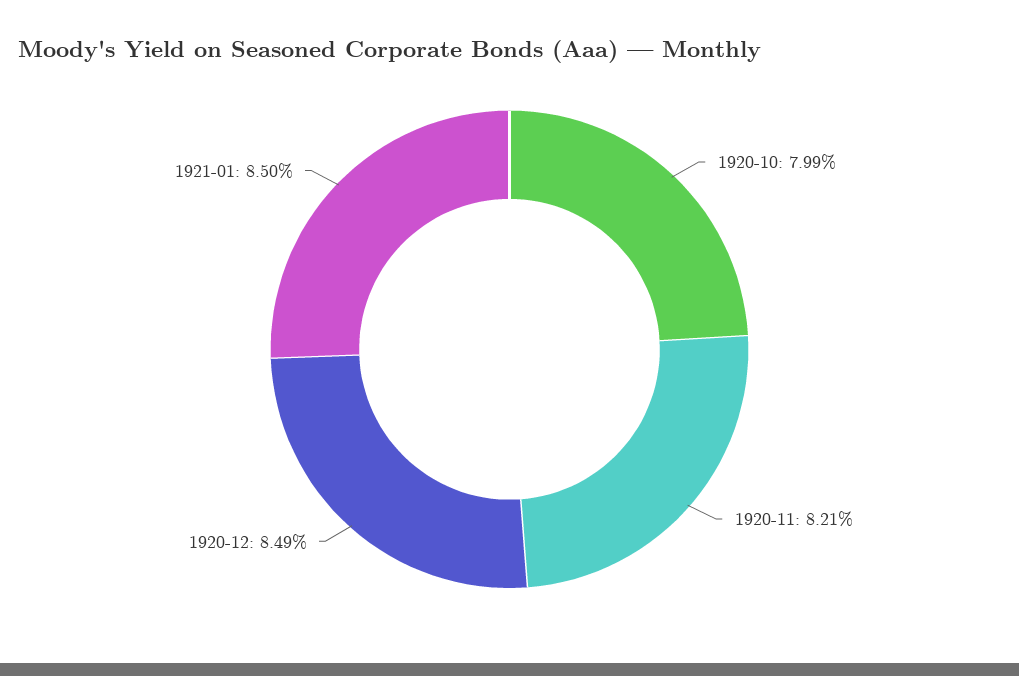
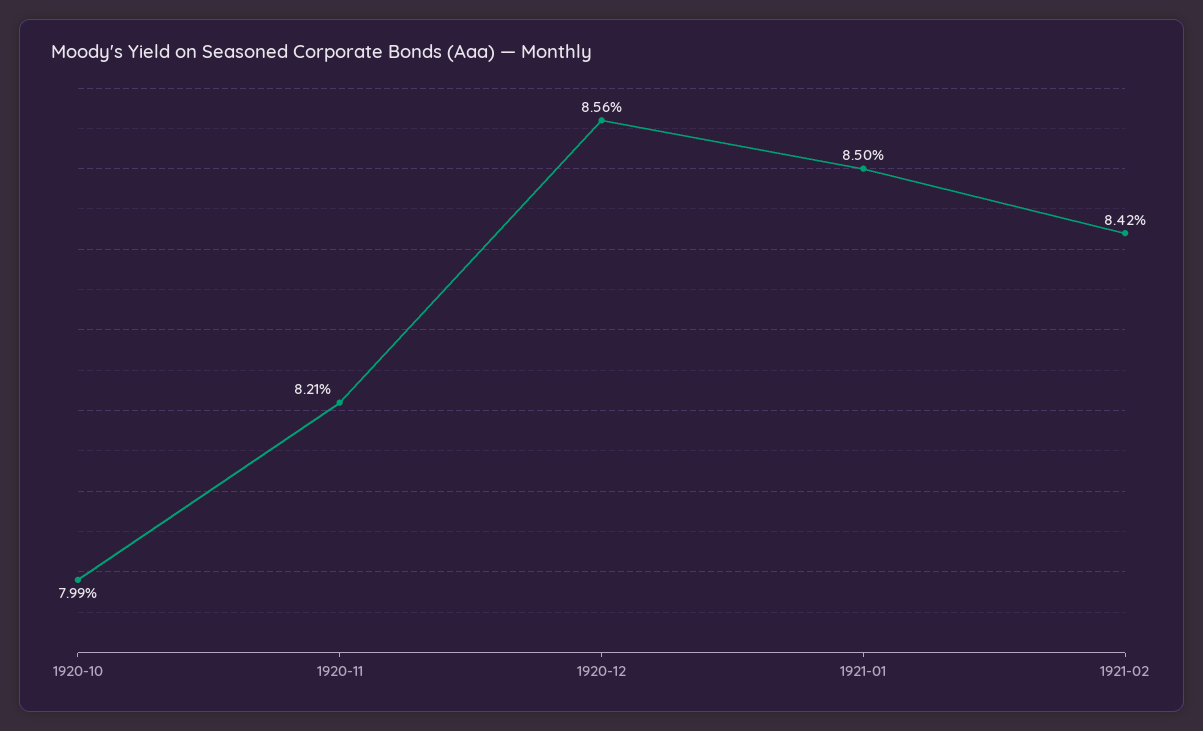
1920-12: 8.49 -> 8.56
1921-02: none -> 8.42

